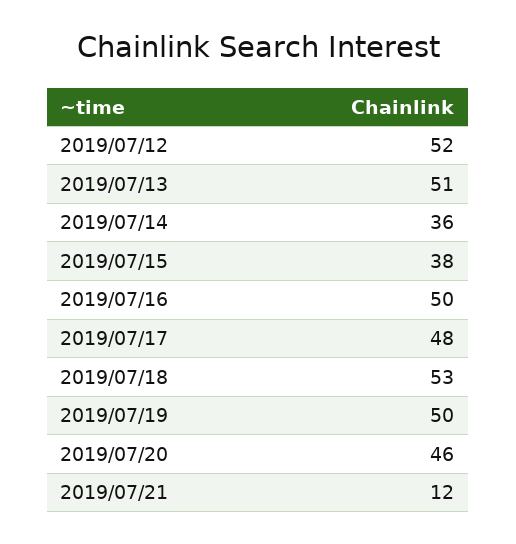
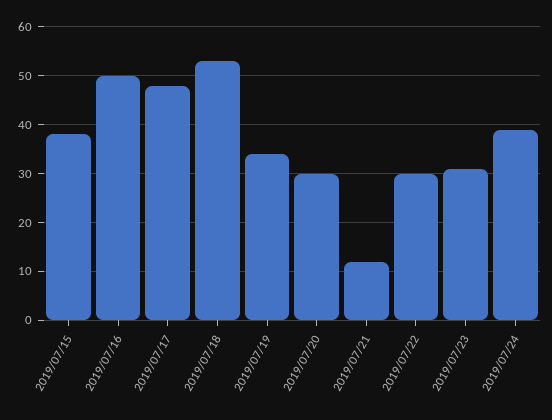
2019/07/12: 52 -> none
2019/07/13: 51 -> none
2019/07/14: 36 -> none
2019/07/19: 50 -> 35
2019/07/20: 46 -> 30
2019/07/22: none -> 30
2019/07/23: none -> 30
2019/07/24: none -> 40

